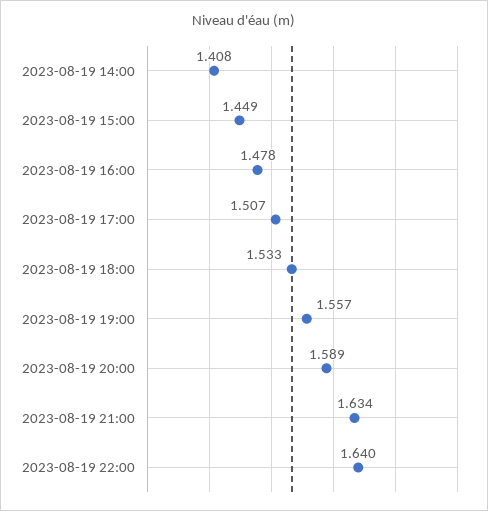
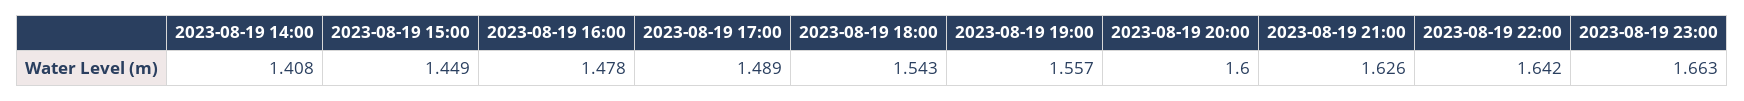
2023-08-19 17:00: 1.507 -> 1.489
2023-08-19 18:00: 1.533 -> 1.543
2023-08-19 20:00: 1.589 -> 1.6
2023-08-19 21:00: 1.634 -> 1.626
2023-08-19 22:00: 1.64 -> 1.642
2023-08-19 23:00: none -> 1.663

